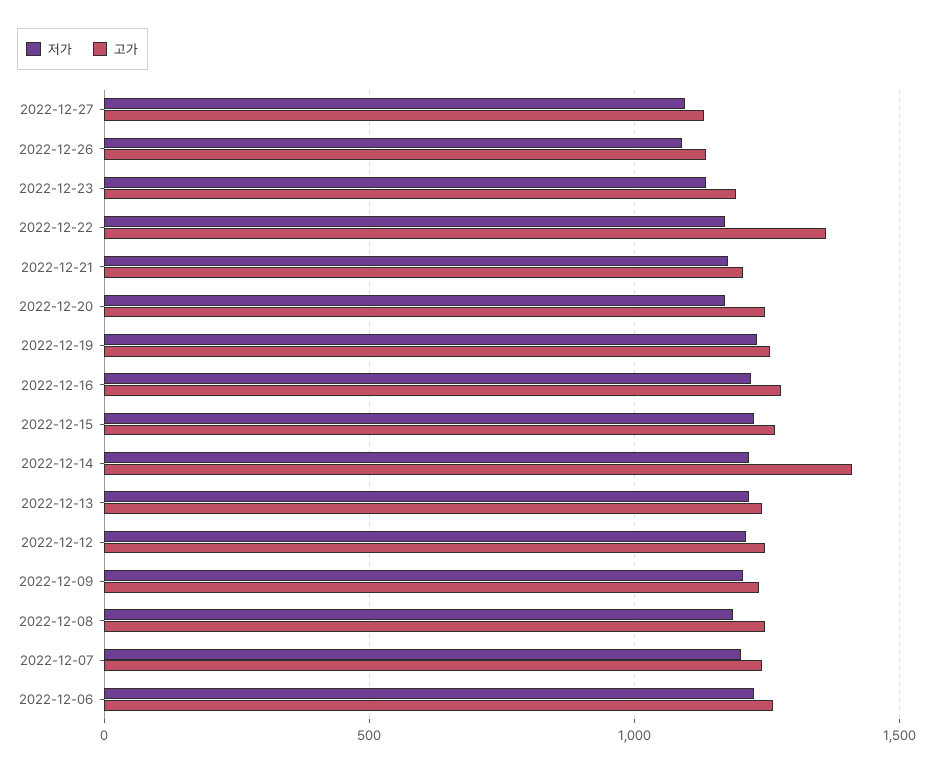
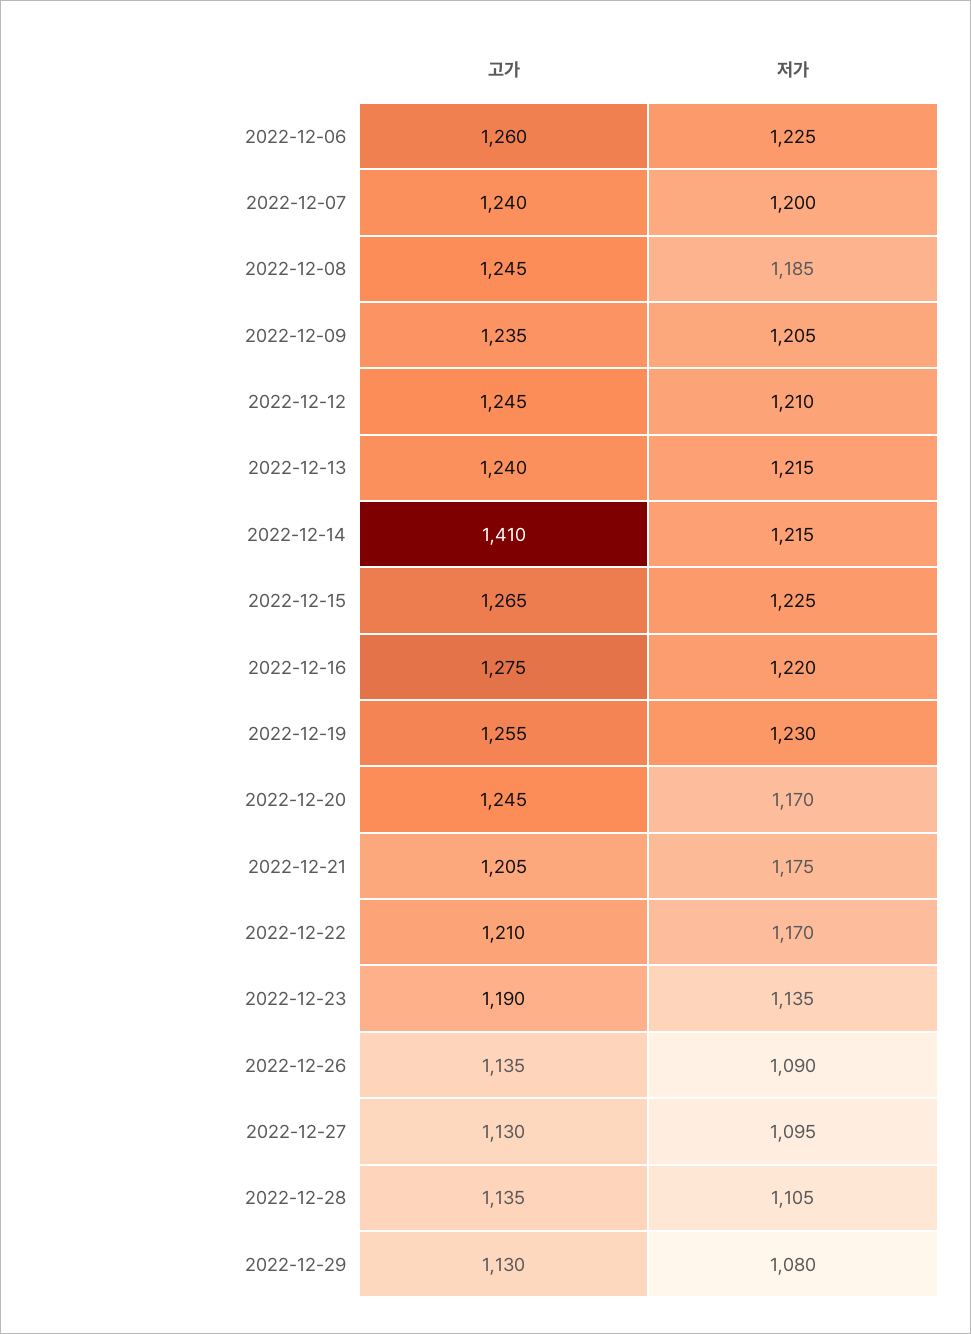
고가, 2022-12-22: 1350 -> 1210
고가, 2022-12-28: none -> 1135
저가, 2022-12-28: none -> 1105
고가, 2022-12-29: none -> 1130
저가, 2022-12-29: none -> 1080

